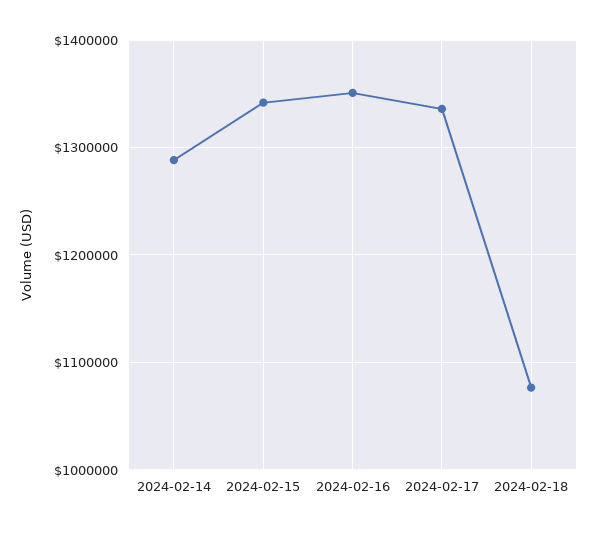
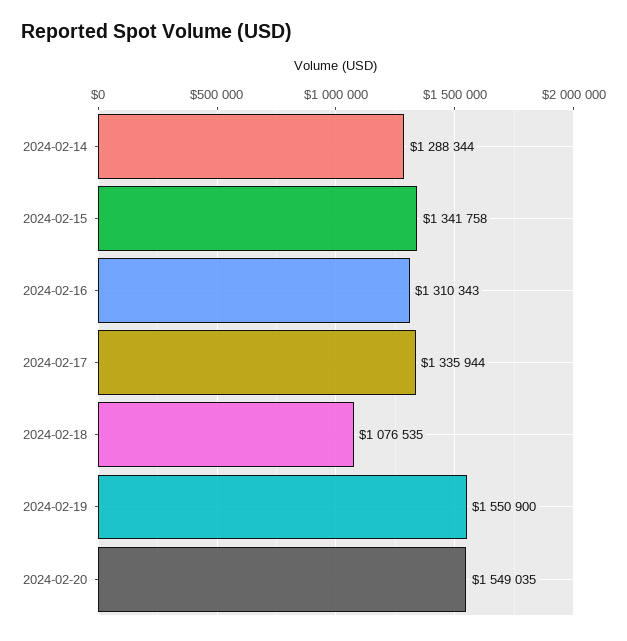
2024-02-16: 1350000 -> 1310343
2024-02-19: none -> 1550900
2024-02-20: none -> 1549035

